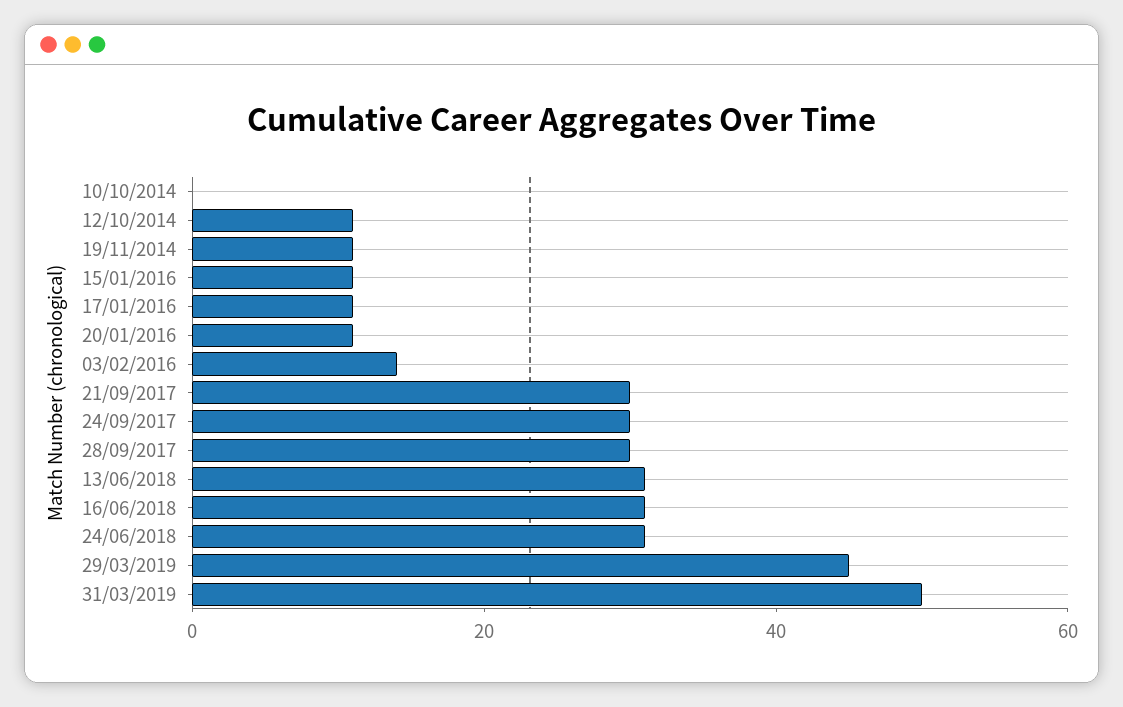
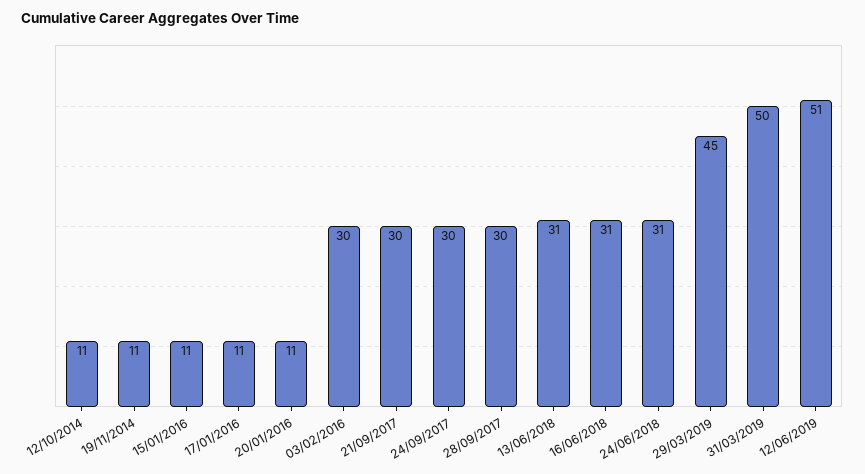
10/10/2014: 0 -> none
03/02/2016: 15 -> 30
12/06/2019: none -> 51

